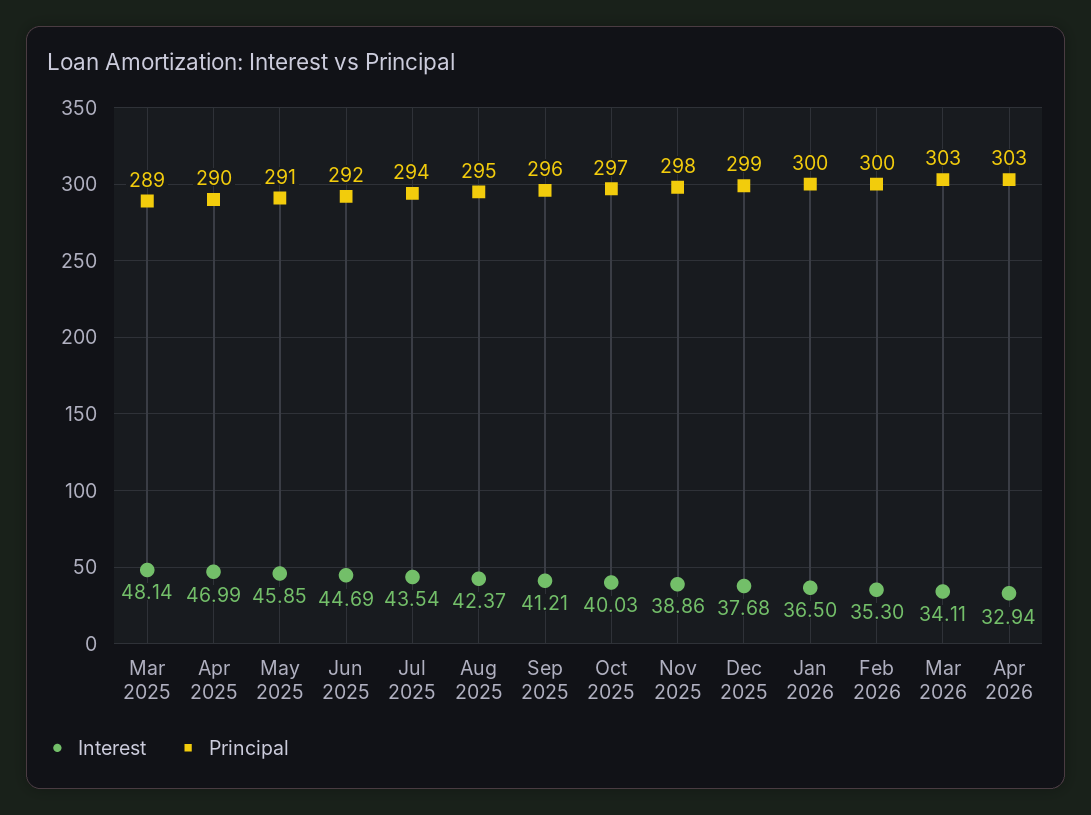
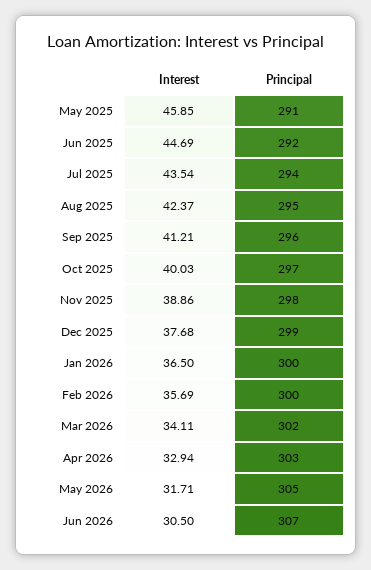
Interest, Mar 2025: 48.14 -> none
Principal, Mar 2025: 289 -> none
Interest, Apr 2025: 46.99 -> none
Principal, Apr 2025: 290 -> none
Interest, Feb 2026: 35.3 -> 35.69
Principal, Mar 2026: 303 -> 302
Interest, May 2026: none -> 31.71
Principal, May 2026: none -> 305
Interest, Jun 2026: none -> 30.5
Principal, Jun 2026: none -> 307

